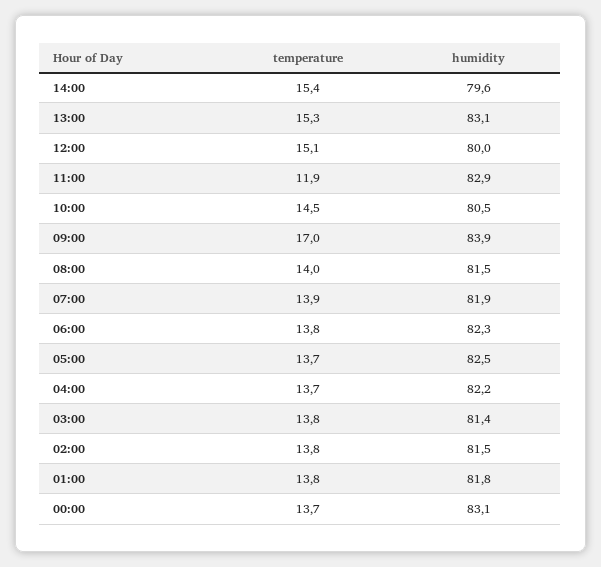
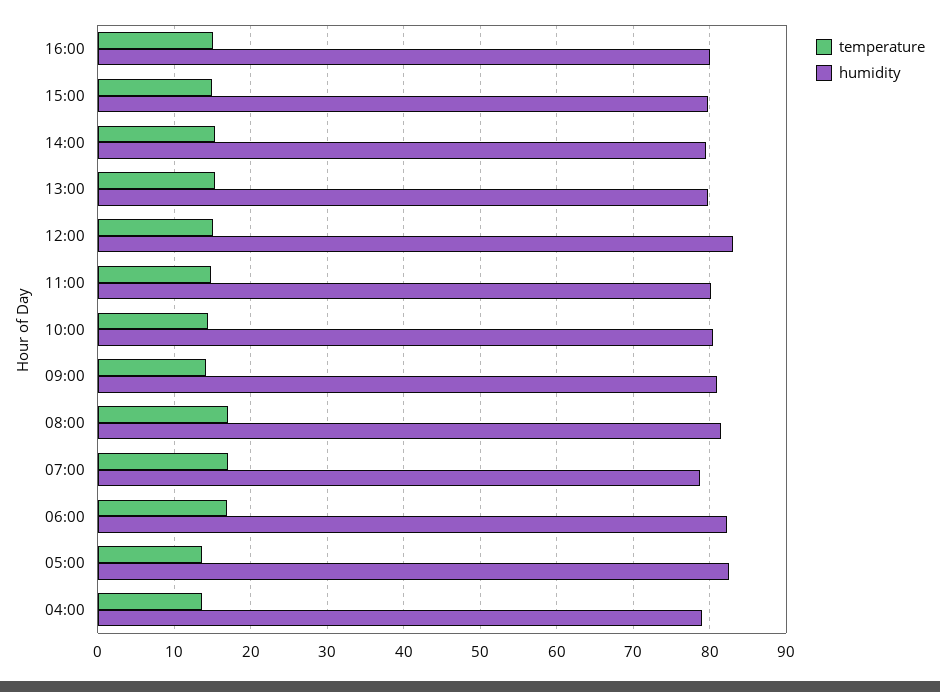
humidity, 13:00: 83.1 -> 80
humidity, 12:00: 80 -> 83
temperature, 11:00: 11.9 -> 15
humidity, 11:00: 82.9 -> 80
temperature, 09:00: 17 -> 14
humidity, 09:00: 83.9 -> 81
temperature, 08:00: 14 -> 17
temperature, 07:00: 13.9 -> 17
humidity, 07:00: 81.9 -> 79
temperature, 06:00: 13.8 -> 17
humidity, 04:00: 82.2 -> 79
temperature, 03:00: 13.8 -> none
humidity, 03:00: 81.4 -> none
temperature, 02:00: 13.8 -> none
humidity, 02:00: 81.5 -> none
temperature, 01:00: 13.8 -> none
humidity, 01:00: 81.8 -> none
temperature, 00:00: 13.7 -> none
humidity, 00:00: 83.1 -> none
temperature, 16:00: none -> 15
humidity, 16:00: none -> 80
temperature, 15:00: none -> 15
humidity, 15:00: none -> 80

